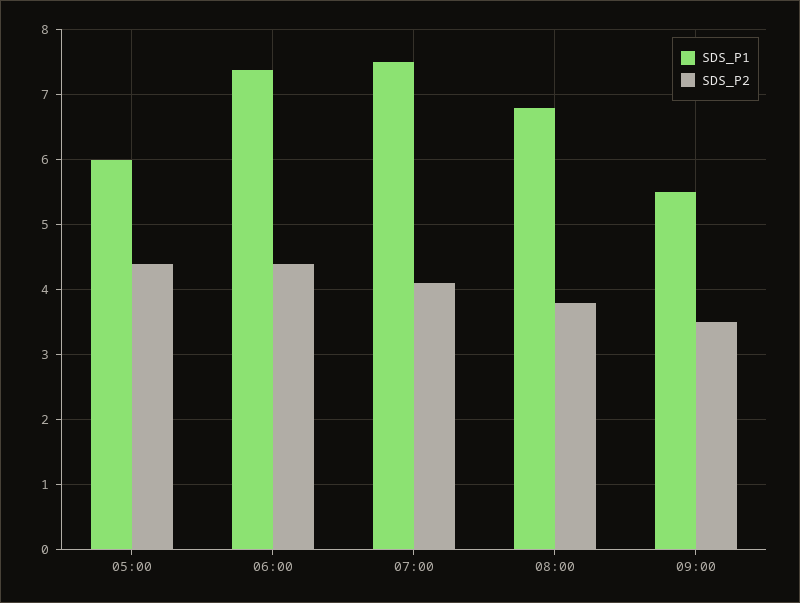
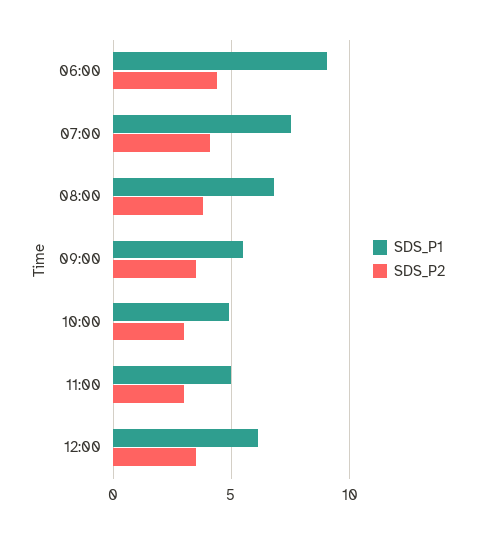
SDS_P1, 05:00: 6 -> none
SDS_P2, 05:00: 4.4 -> none
SDS_P1, 06:00: 7.4 -> 9
SDS_P1, 10:00: none -> 5
SDS_P2, 10:00: none -> 3
SDS_P1, 11:00: none -> 5
SDS_P2, 11:00: none -> 3
SDS_P1, 12:00: none -> 6
SDS_P2, 12:00: none -> 3.5

